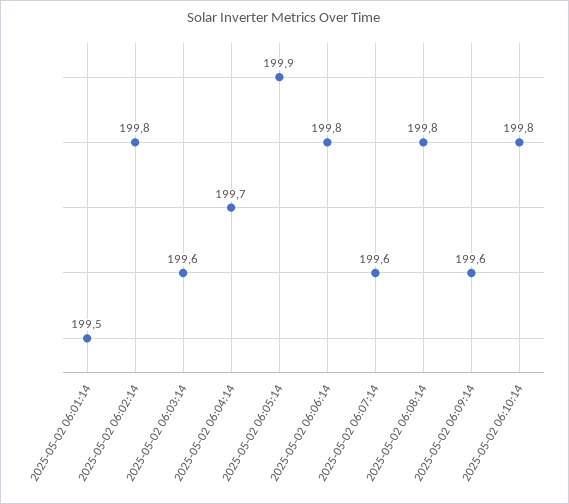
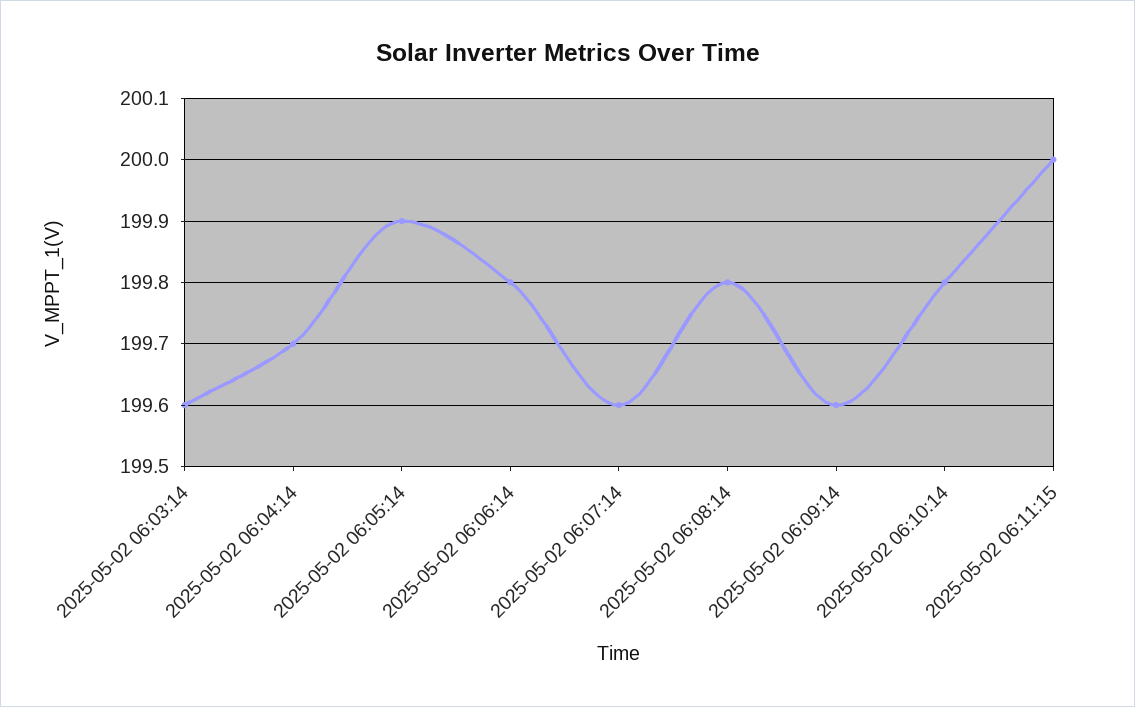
2025-05-02 06:01:14: 199.5 -> none
2025-05-02 06:02:14: 199.8 -> none
2025-05-02 06:11:15: none -> 200

